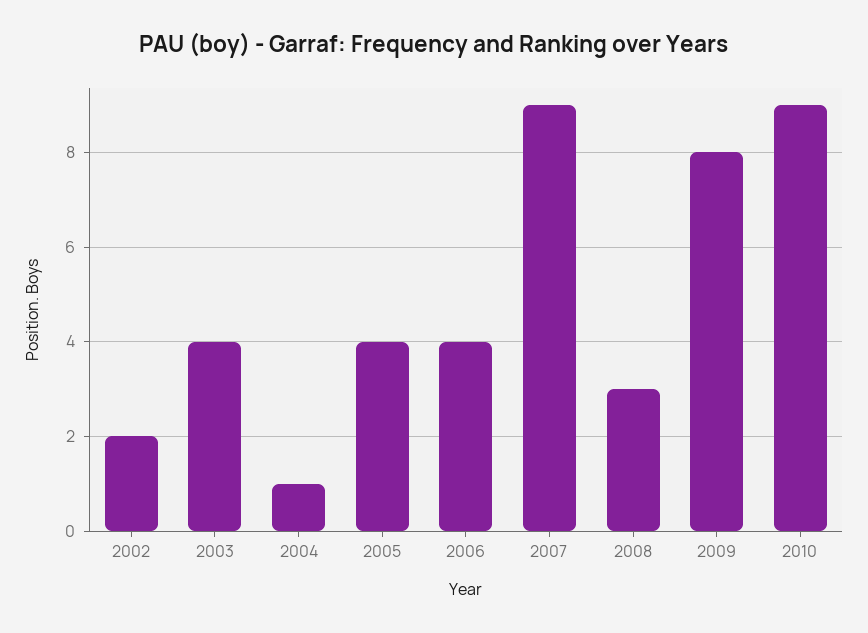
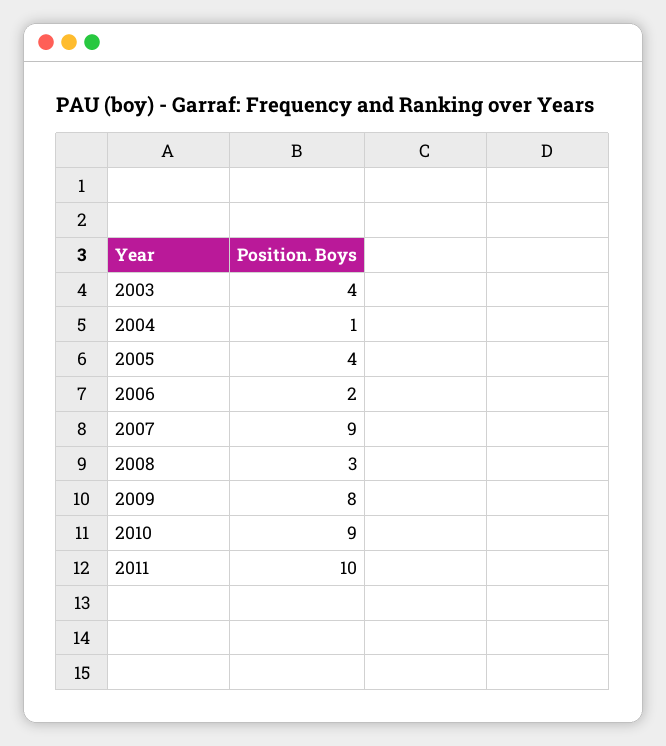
2002: 2 -> none
2006: 4 -> 2
2011: none -> 10

